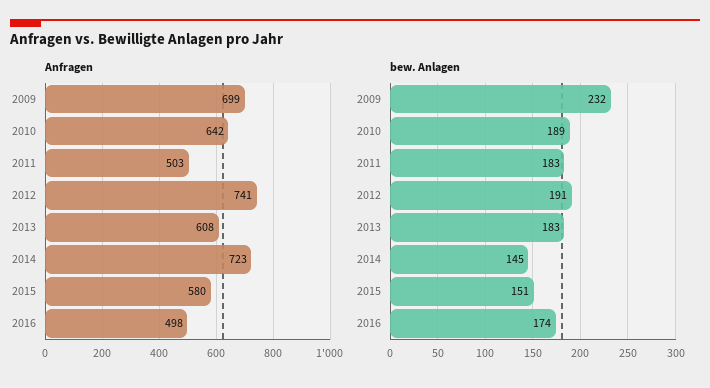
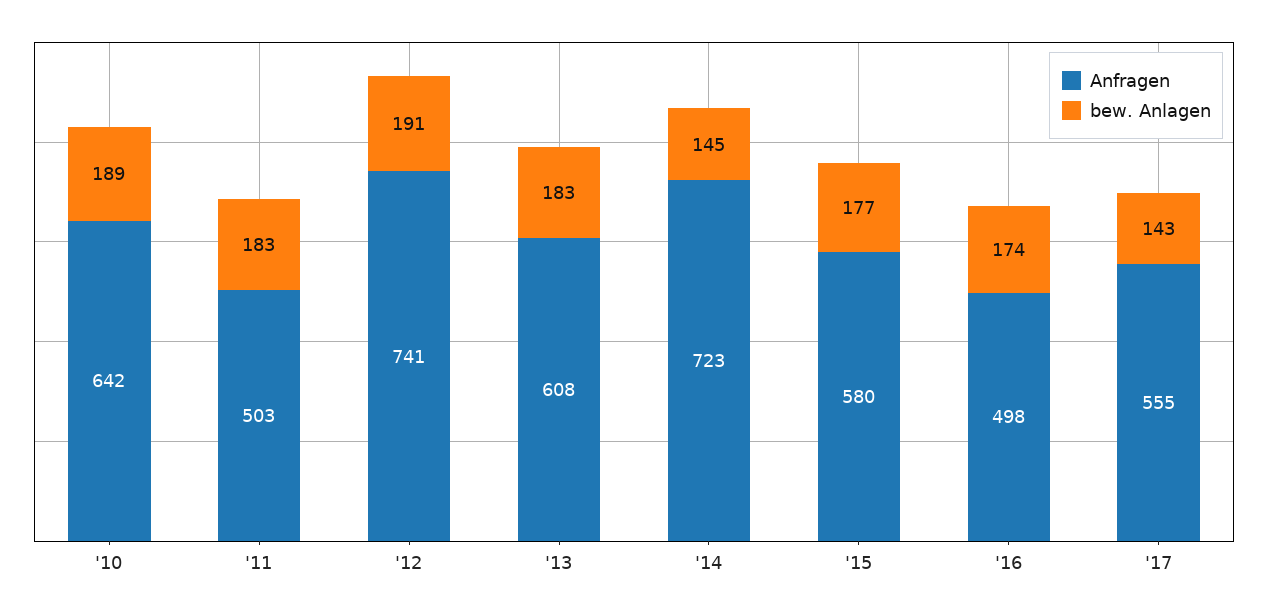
Anfragen, 2009: 699 -> none
bew. Anlagen, 2009: 232 -> none
bew. Anlagen, 2015: 151 -> 177
Anfragen, '17: none -> 555
bew. Anlagen, '17: none -> 143

